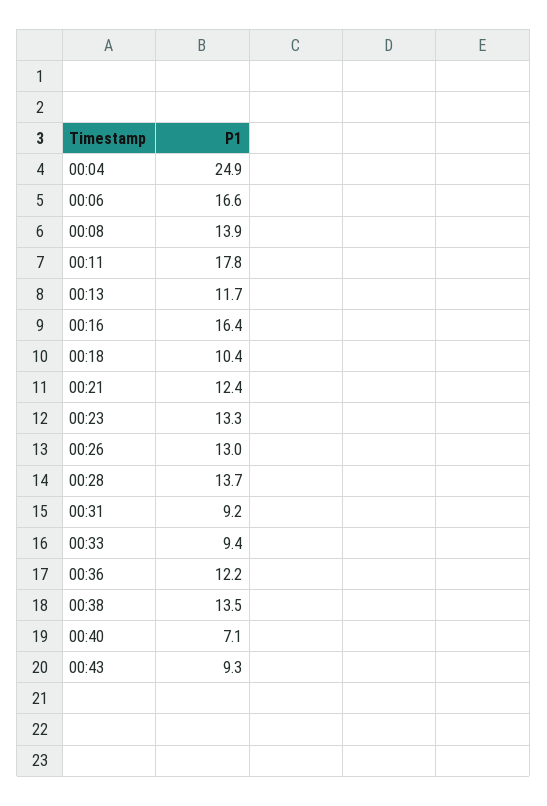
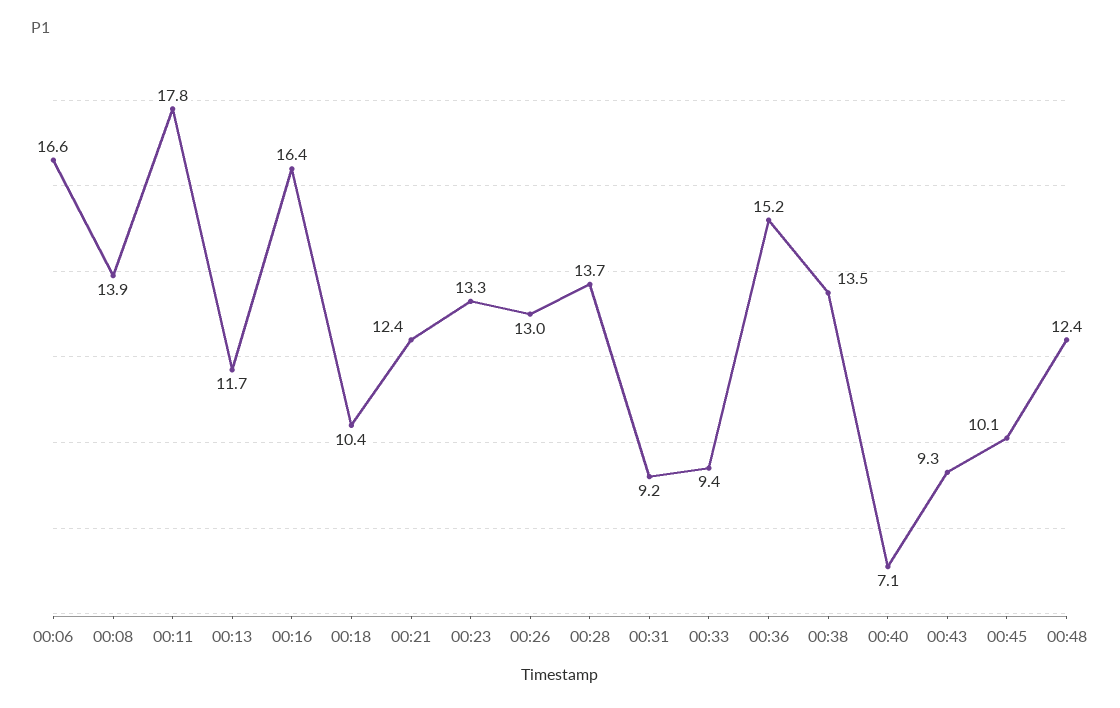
00:04: 24.9 -> none
00:36: 12.2 -> 15.2
00:45: none -> 10.1
00:48: none -> 12.4

